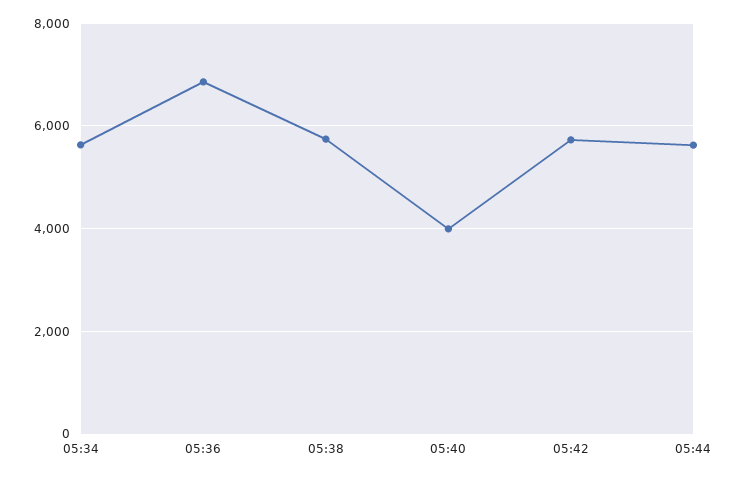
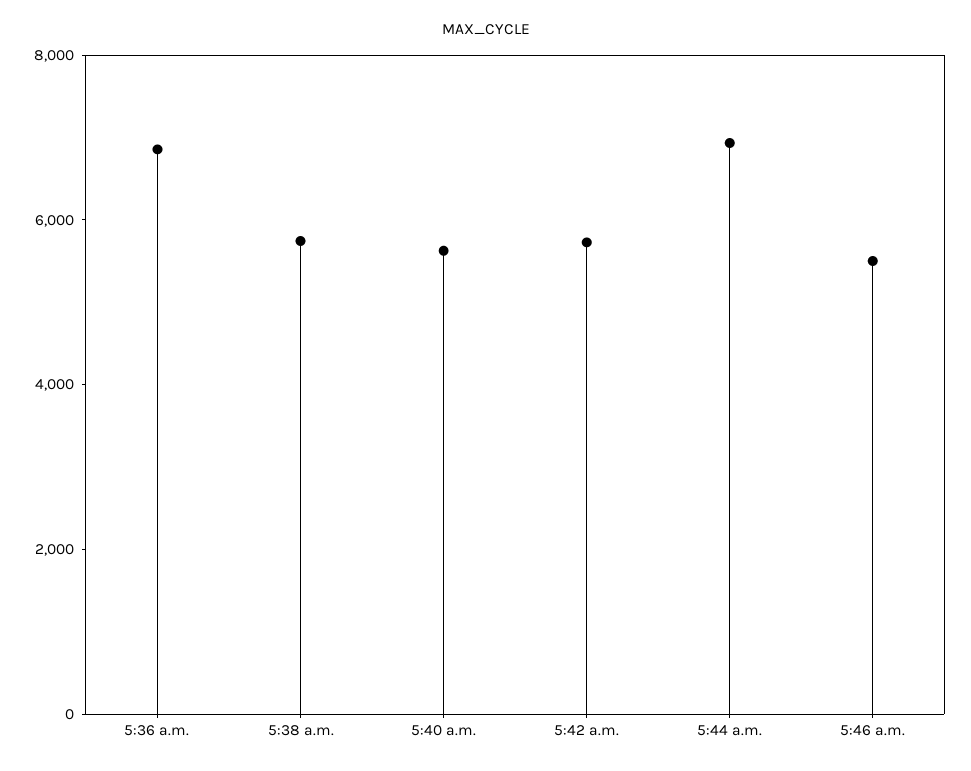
05:34: 5600 -> none
05:40: 4000 -> 5500
05:44: 5600 -> 7000
5:46 a.m.: none -> 5500

